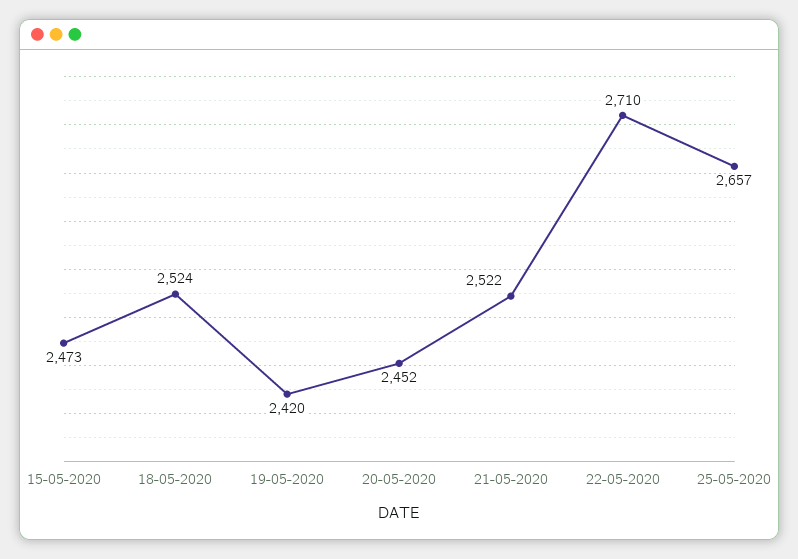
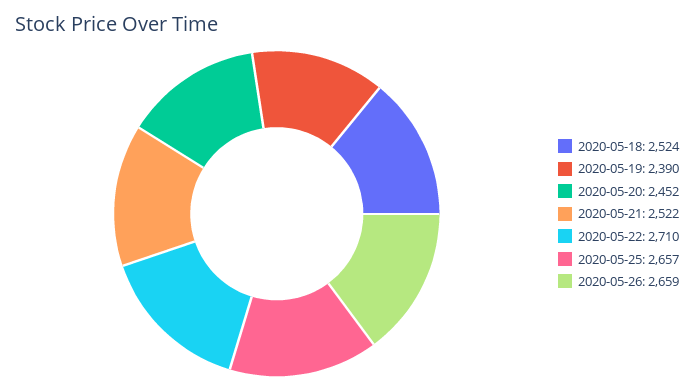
15-05-2020: 2473 -> none
19-05-2020: 2420 -> 2390
2020-05-26: none -> 2659

